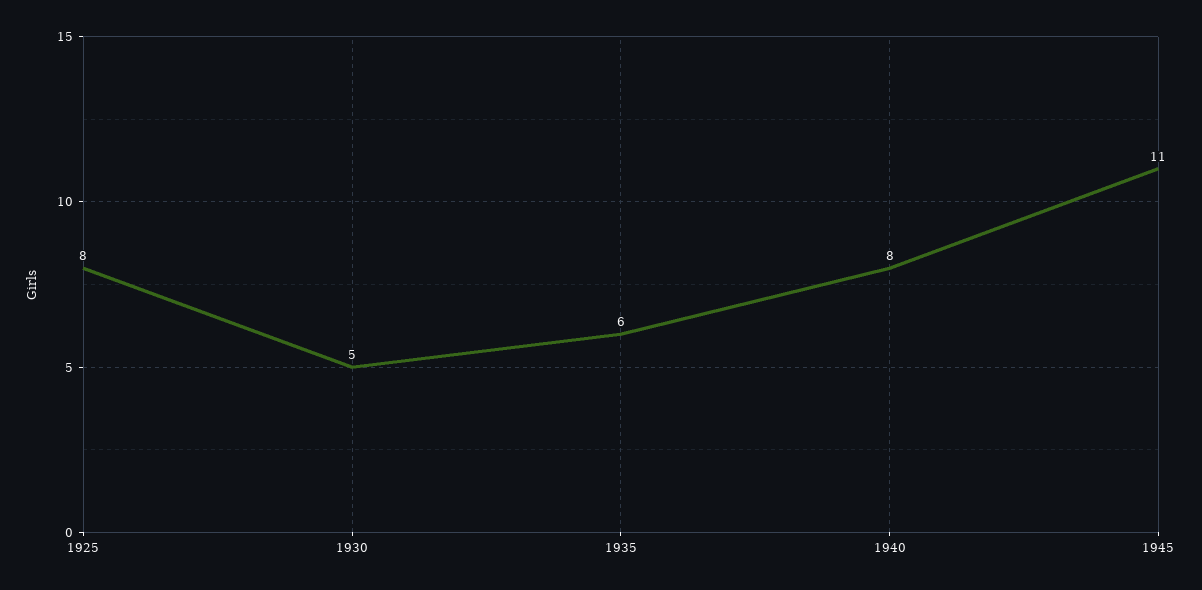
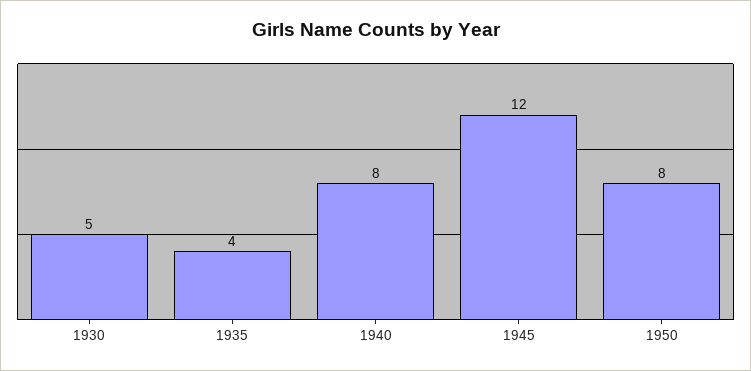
1925: 8 -> none
1935: 6 -> 4
1945: 11 -> 12
1950: none -> 8

